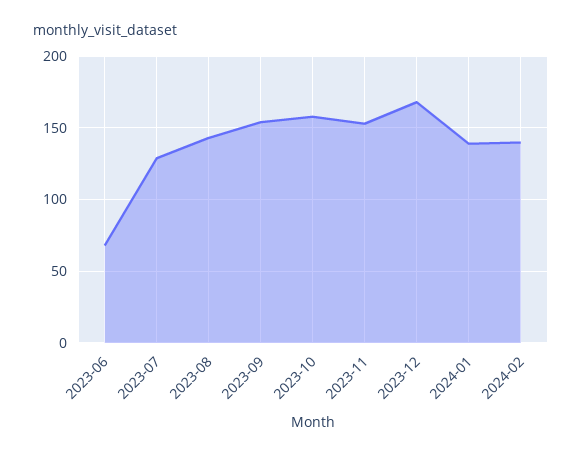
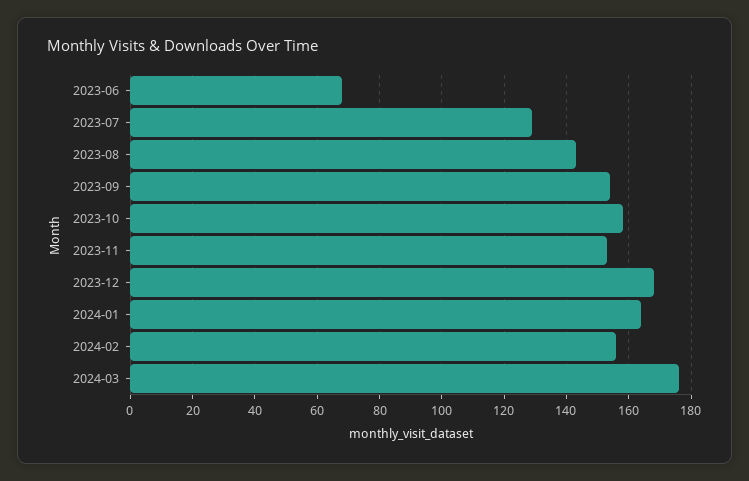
2024-01: 140 -> 165
2024-02: 140 -> 155
2024-03: none -> 175

